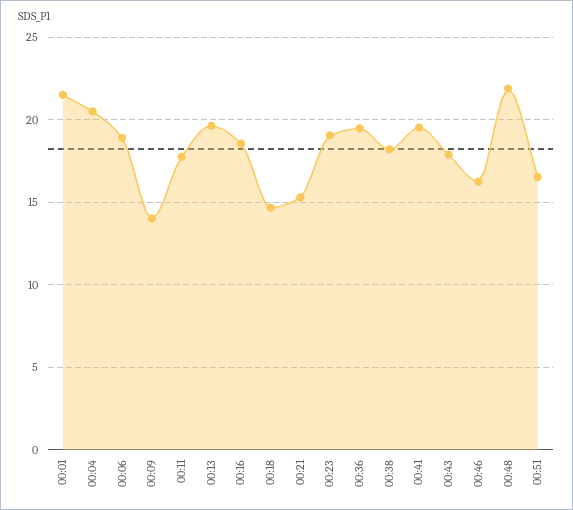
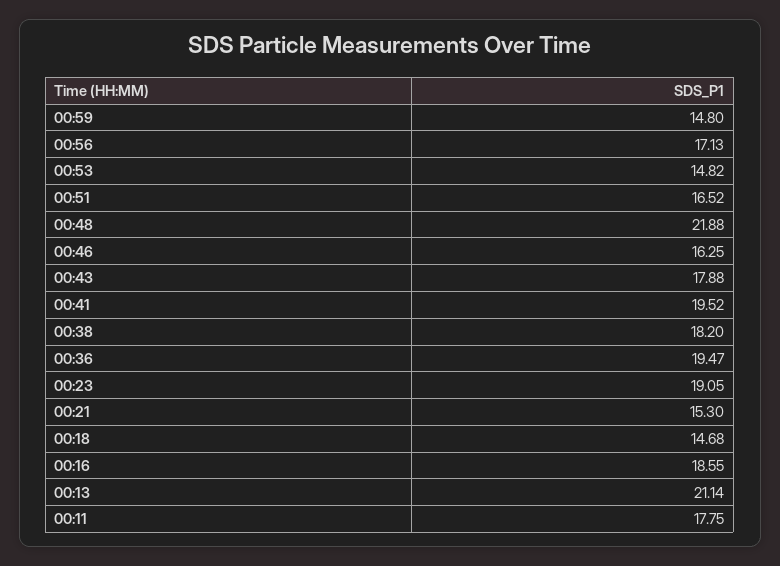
00:01: 21.5 -> none
00:04: 20.5 -> none
00:06: 19 -> none
00:09: 14 -> none
00:13: 19.5 -> 21.14
00:59: none -> 14.8
00:56: none -> 17.13
00:53: none -> 14.82

